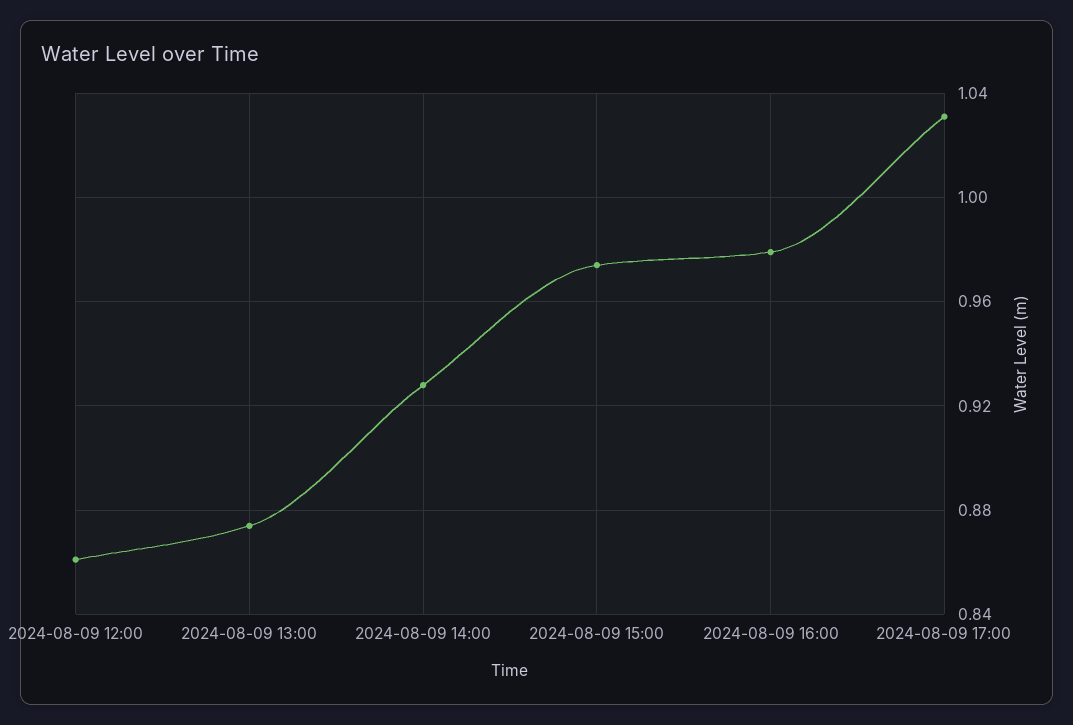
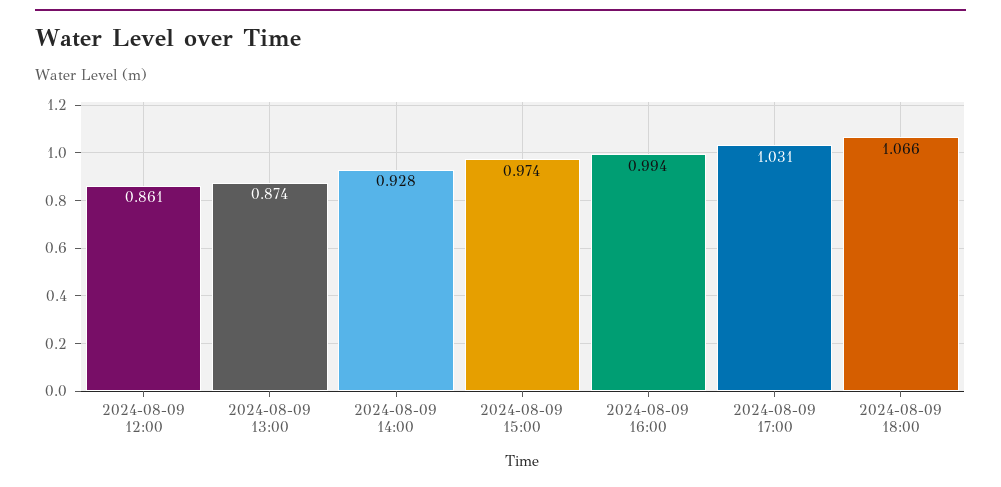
2024-08-09 16:00: 0.98 -> 0.994
2024-08-09 18:00: none -> 1.066

